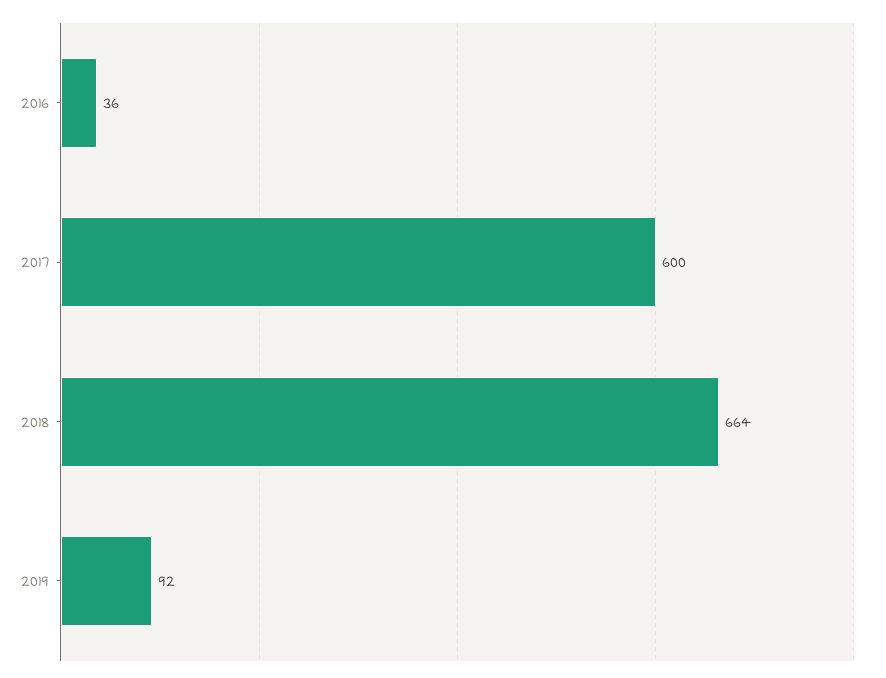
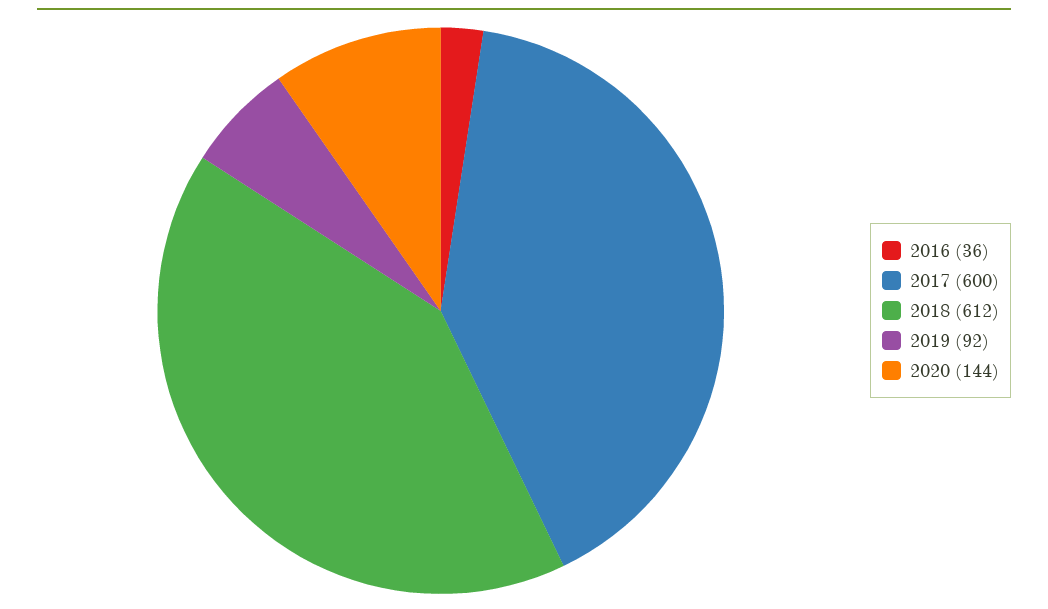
2018: 664 -> 612
2020: none -> 144

